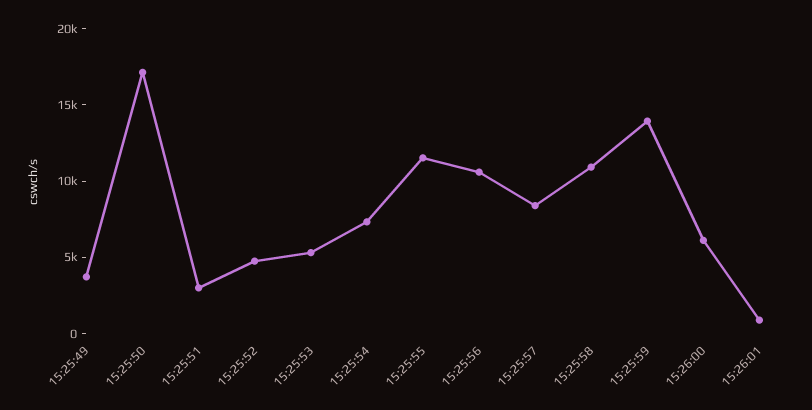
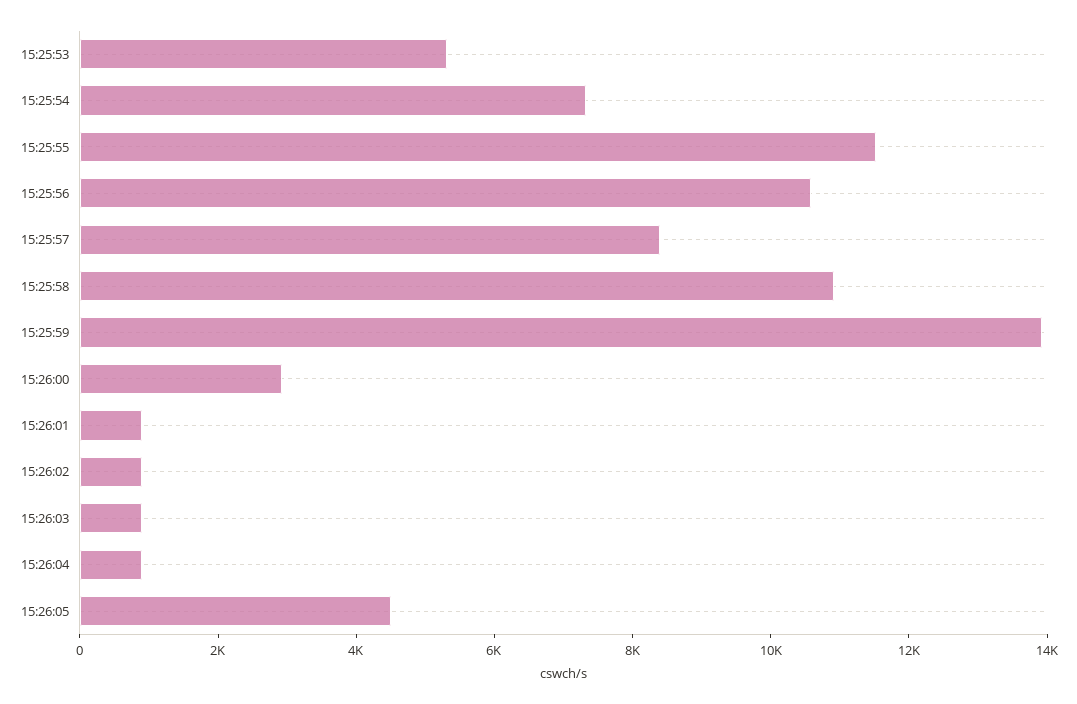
15:25:49: 4000 -> none
15:25:50: 17000 -> none
15:25:51: 3000 -> none
15:25:52: 5000 -> none
15:26:00: 6000 -> 3000
15:26:02: none -> 1000
15:26:03: none -> 1000
15:26:04: none -> 1000
15:26:05: none -> 4500

